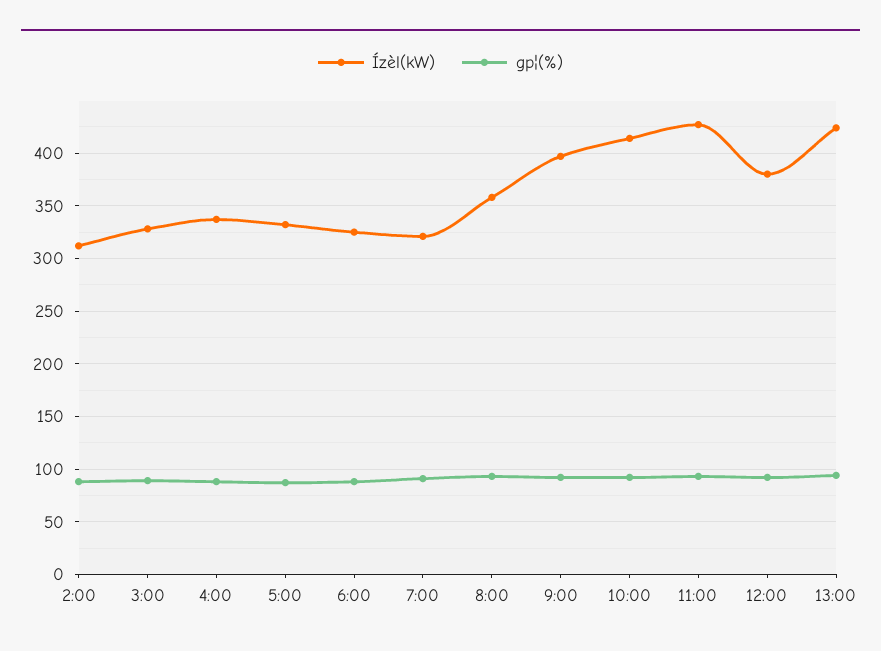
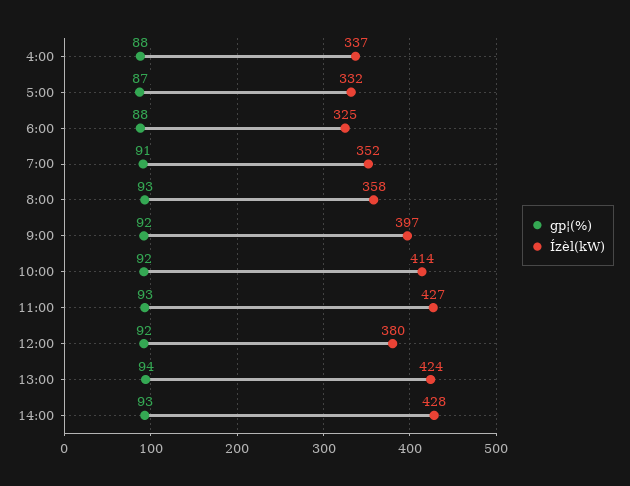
Ízèl(kW), 2:00: 310 -> none
gp¦(%), 2:00: 90 -> none
Ízèl(kW), 3:00: 330 -> none
gp¦(%), 3:00: 90 -> none
Ízèl(kW), 7:00: 320 -> 352
gp¦(%), 14:00: none -> 93
Ízèl(kW), 14:00: none -> 428

